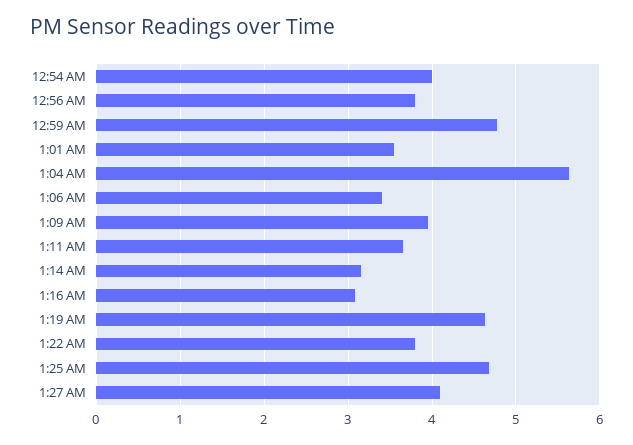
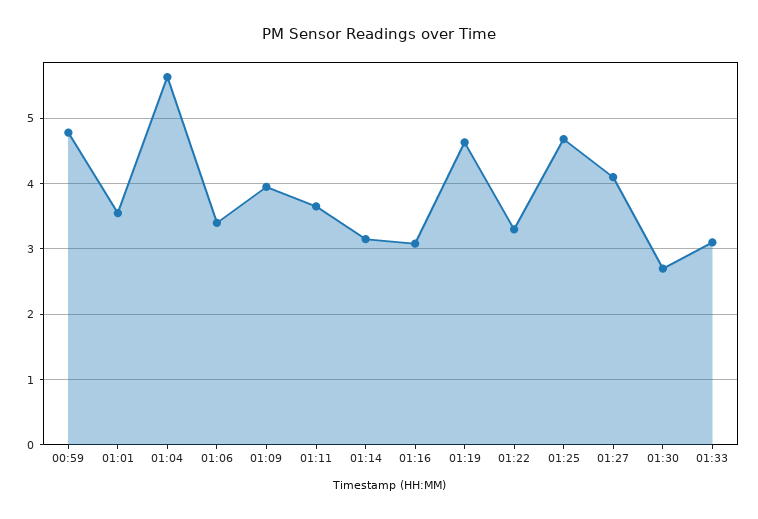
12:54 AM: 4 -> none
12:56 AM: 3.8 -> none
1:22 AM: 3.8 -> 3.3
01:30: none -> 2.7
01:33: none -> 3.1

